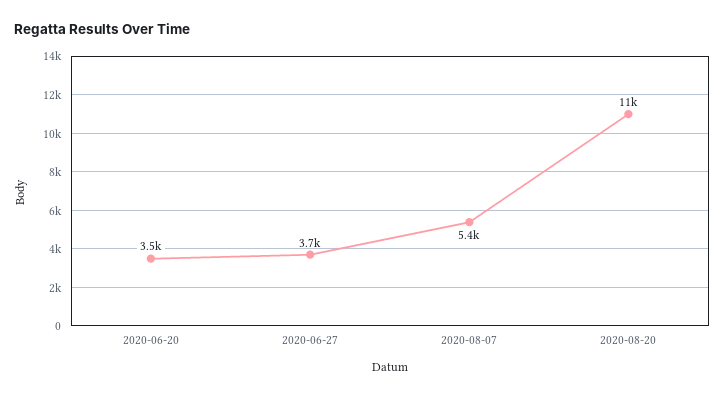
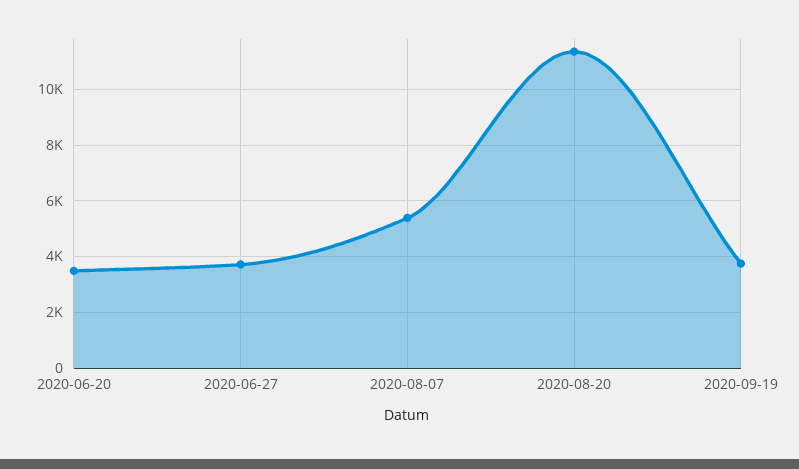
2020-09-19: none -> 3750

